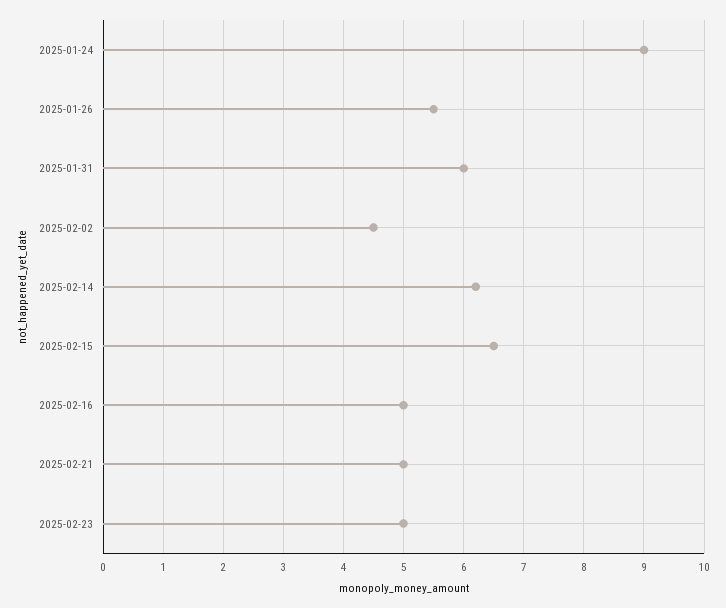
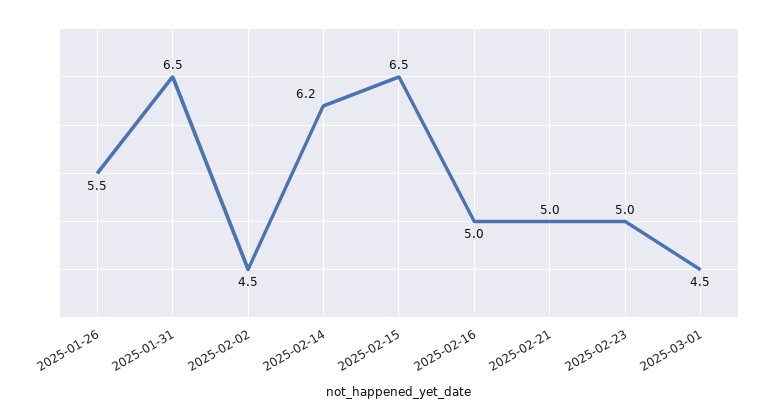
2025-01-24: 9 -> none
2025-01-31: 6 -> 6.5
2025-03-01: none -> 4.5

